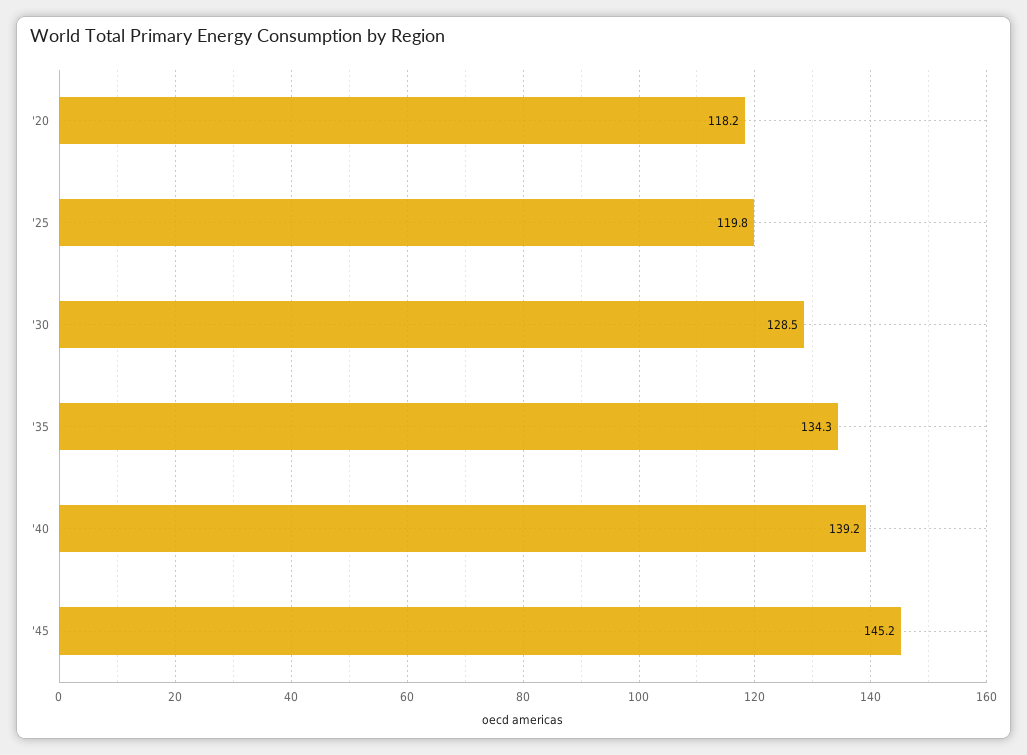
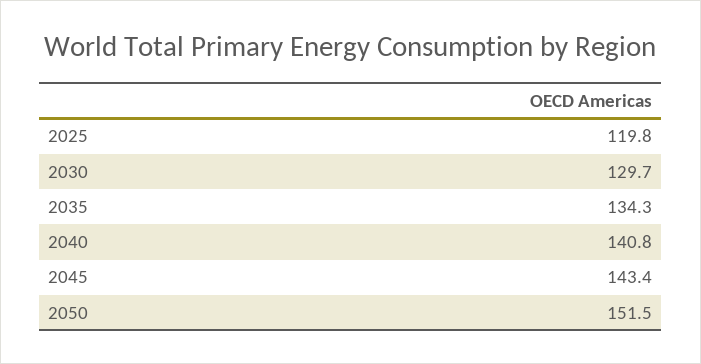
'20: 118.2 -> none
'30: 128.5 -> 129.7
'40: 139.2 -> 140.8
'45: 145.2 -> 143.4
2050: none -> 151.5

